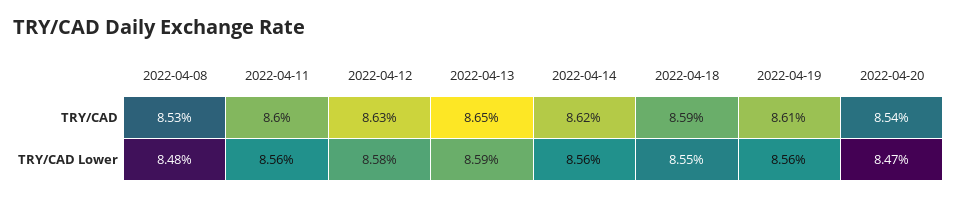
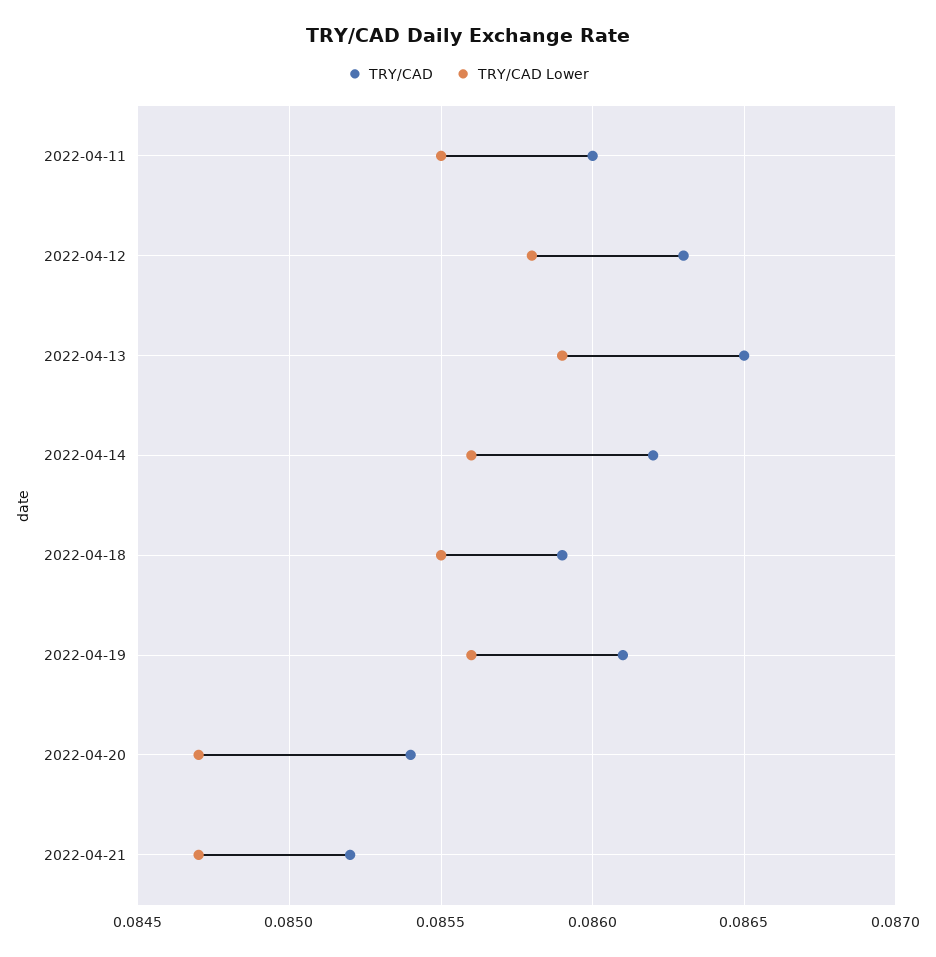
TRY/CAD, 2022-04-08: 0.0853 -> none
TRY/CAD Lower, 2022-04-08: 0.0848 -> none
TRY/CAD Lower, 2022-04-11: 0.0856 -> 0.0855
TRY/CAD, 2022-04-21: none -> 0.0852
TRY/CAD Lower, 2022-04-21: none -> 0.0847

